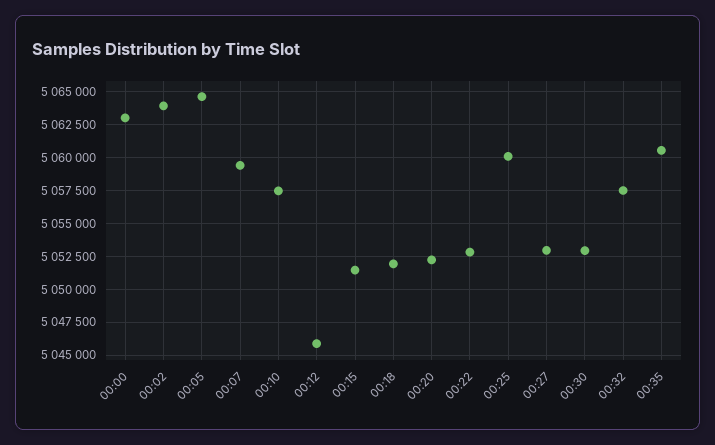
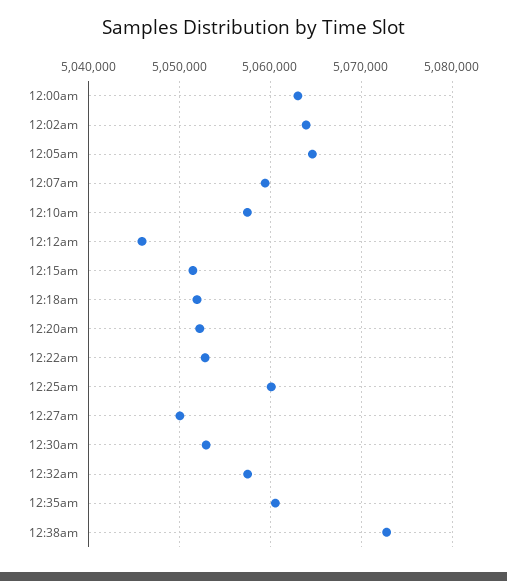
00:27: 5053000 -> 5050000
12:38am: none -> 5073000

